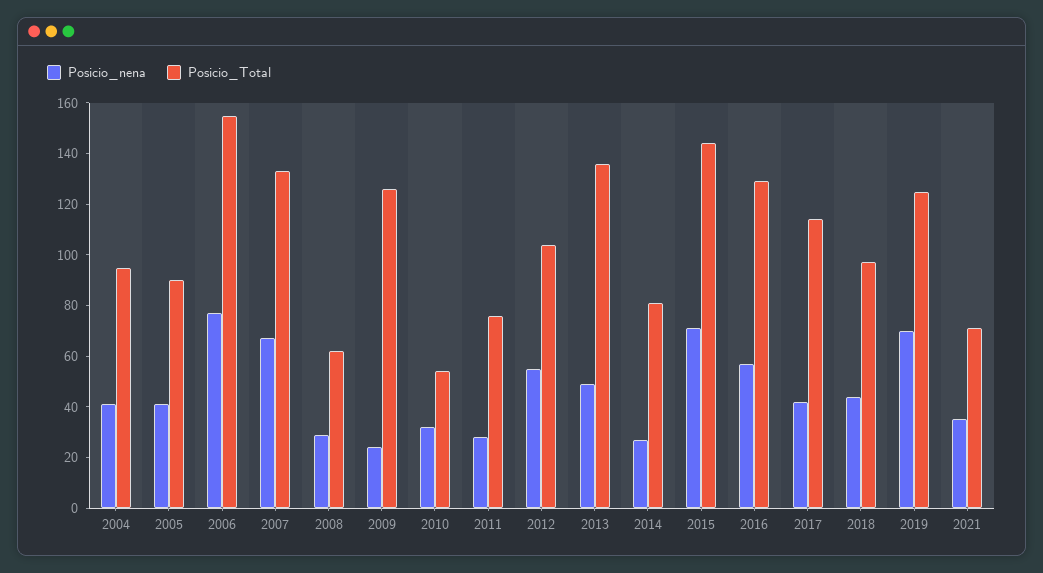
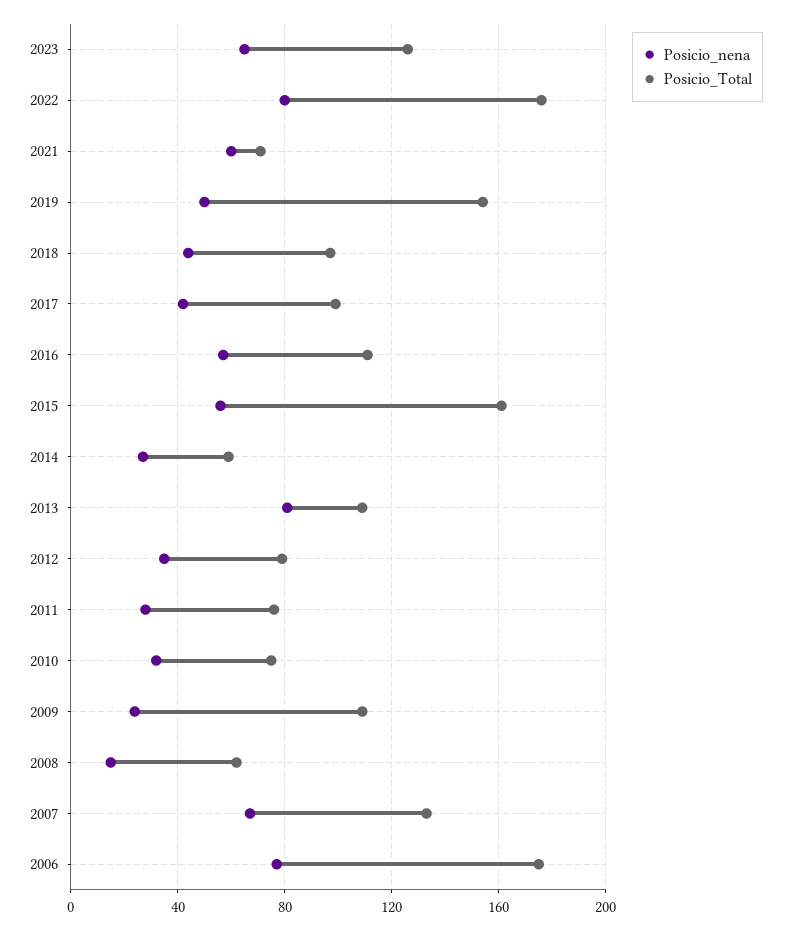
Posicio_nena, 2004: 40 -> none
Posicio_Total, 2004: 95 -> none
Posicio_nena, 2005: 40 -> none
Posicio_Total, 2005: 90 -> none
Posicio_Total, 2006: 155 -> 175
Posicio_nena, 2008: 30 -> 15
Posicio_Total, 2009: 125 -> 110
Posicio_Total, 2010: 55 -> 75
Posicio_nena, 2012: 55 -> 35
Posicio_Total, 2012: 105 -> 80
Posicio_nena, 2013: 50 -> 80
Posicio_Total, 2013: 135 -> 110
Posicio_Total, 2014: 80 -> 60
Posicio_nena, 2015: 70 -> 55
Posicio_Total, 2015: 145 -> 160
Posicio_Total, 2016: 130 -> 110
Posicio_Total, 2017: 115 -> 100
Posicio_nena, 2019: 70 -> 50
Posicio_Total, 2019: 125 -> 155
Posicio_nena, 2021: 35 -> 60
Posicio_nena, 2023: none -> 65
Posicio_Total, 2023: none -> 125
Posicio_nena, 2022: none -> 80
Posicio_Total, 2022: none -> 175

